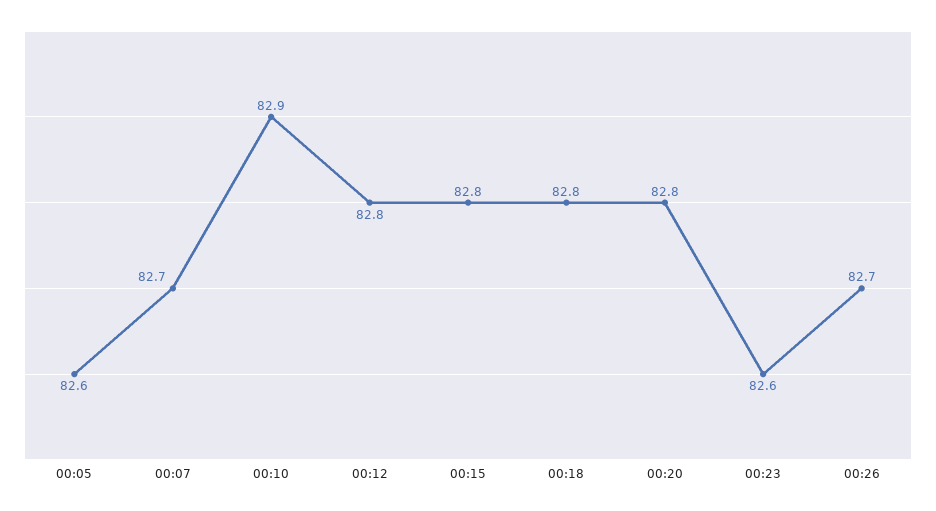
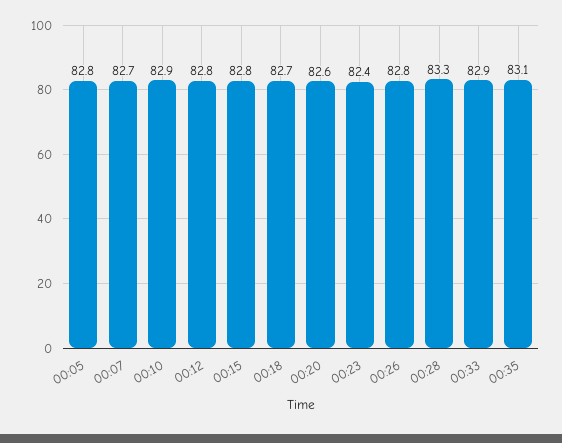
00:05: 82.6 -> 82.8
00:18: 82.8 -> 82.7
00:20: 82.8 -> 82.6
00:23: 82.6 -> 82.4
00:26: 82.7 -> 82.8
00:28: none -> 83.3
00:33: none -> 82.9
00:35: none -> 83.1

